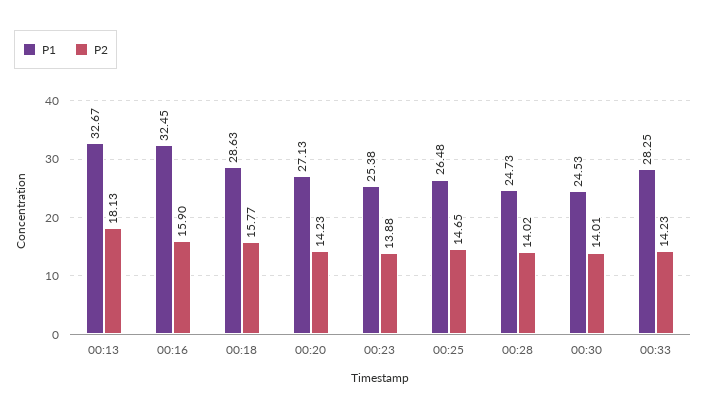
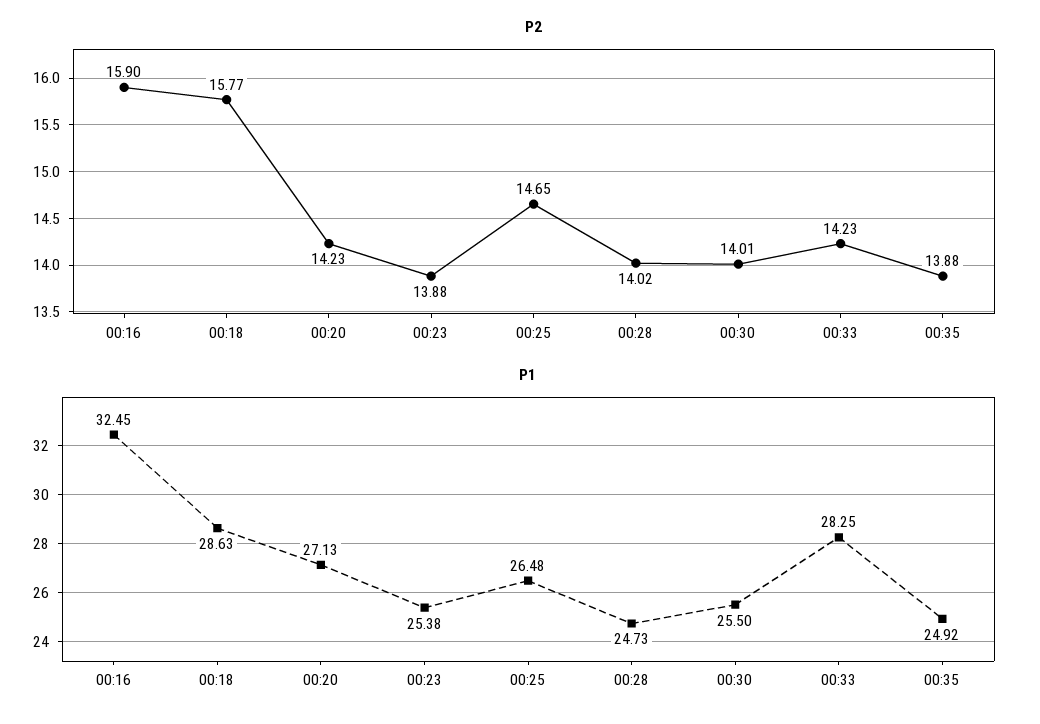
P1, 00:13: 32.67 -> none
P2, 00:13: 18.13 -> none
P1, 00:30: 24.53 -> 25.5
P2, 00:35: none -> 13.88
P1, 00:35: none -> 24.92

